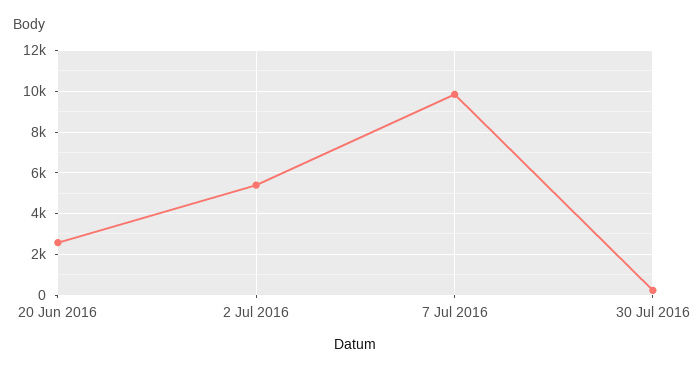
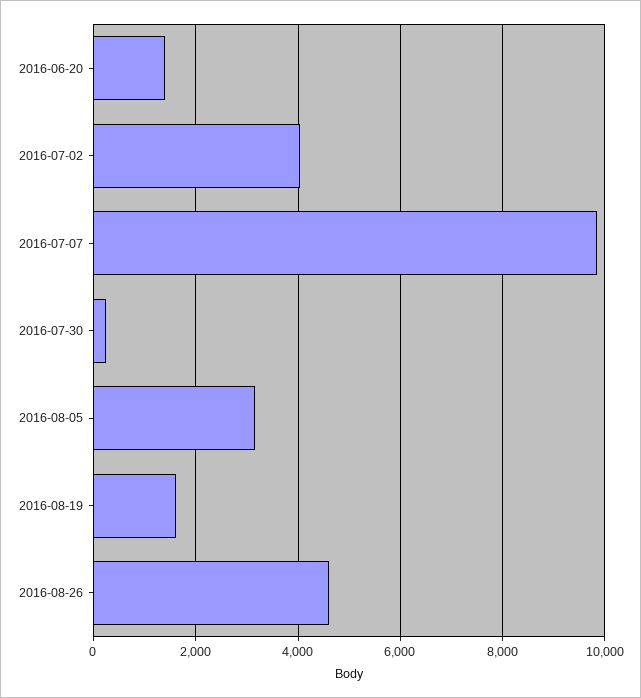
20 Jun 2016: 2500 -> 1400
2 Jul 2016: 5500 -> 4000
2016-08-05: none -> 3200
2016-08-19: none -> 1600
2016-08-26: none -> 4600

